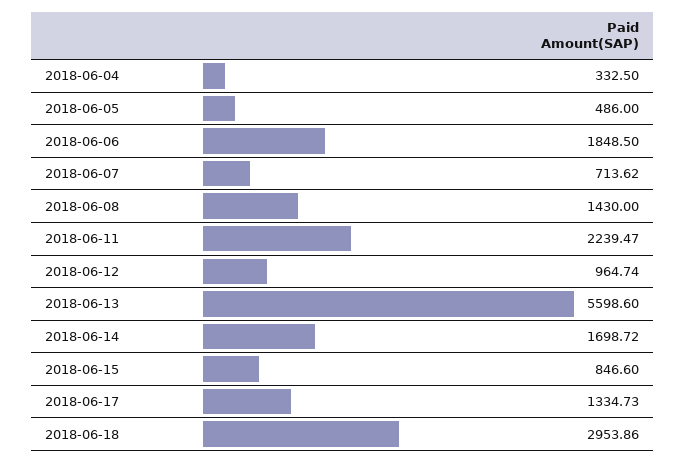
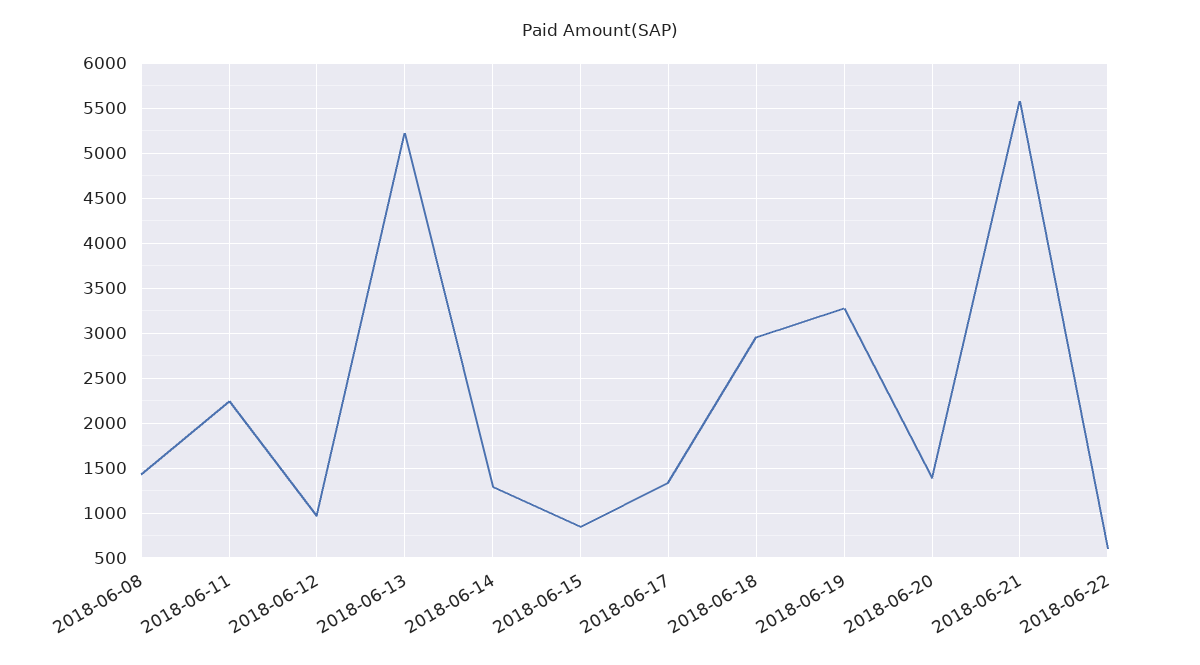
2018-06-04: 332.5 -> none
2018-06-05: 486 -> none
2018-06-06: 1848.5 -> none
2018-06-07: 713.62 -> none
2018-06-13: 5598.6 -> 5200
2018-06-14: 1698.72 -> 1300
2018-06-19: none -> 3300
2018-06-20: none -> 1400
2018-06-21: none -> 5600
2018-06-22: none -> 600

